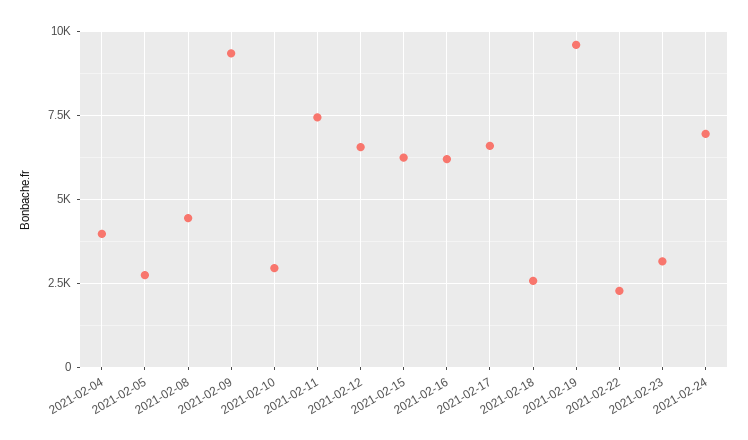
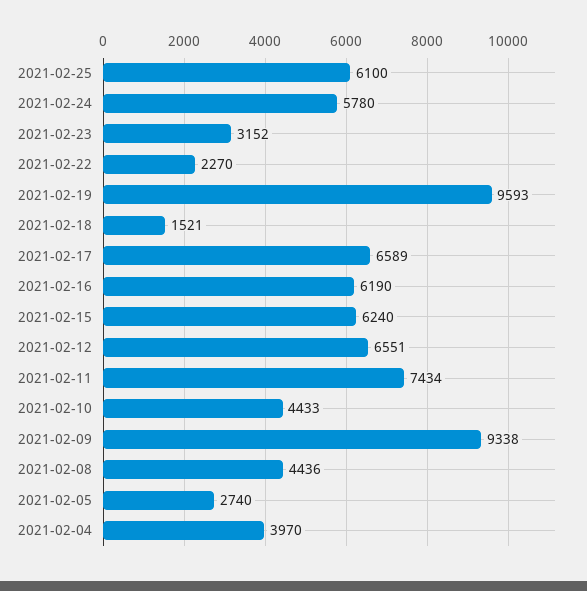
2021-02-10: 3000 -> 4433
2021-02-18: 2500 -> 1521
2021-02-24: 7000 -> 5780
2021-02-25: none -> 6100

